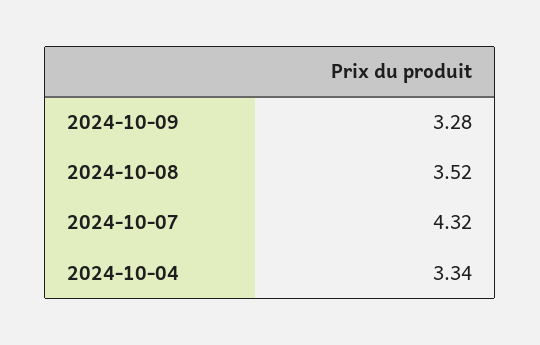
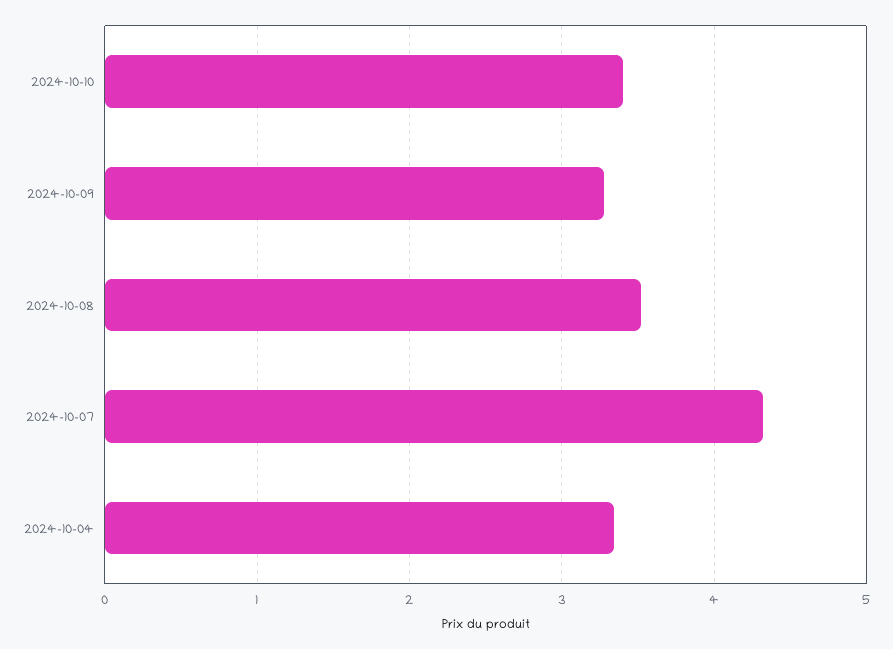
2024-10-10: none -> 3.4

